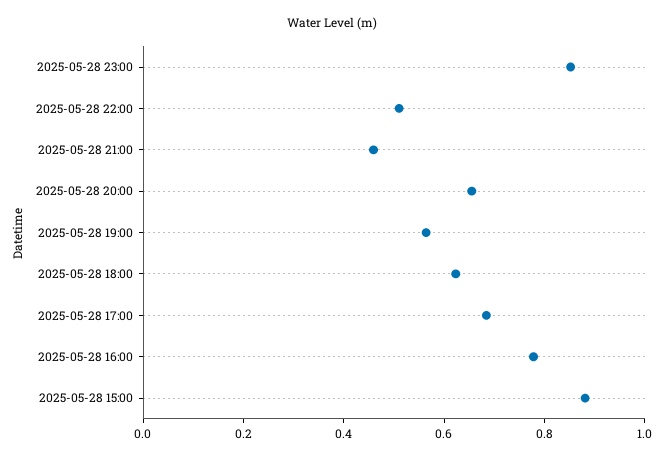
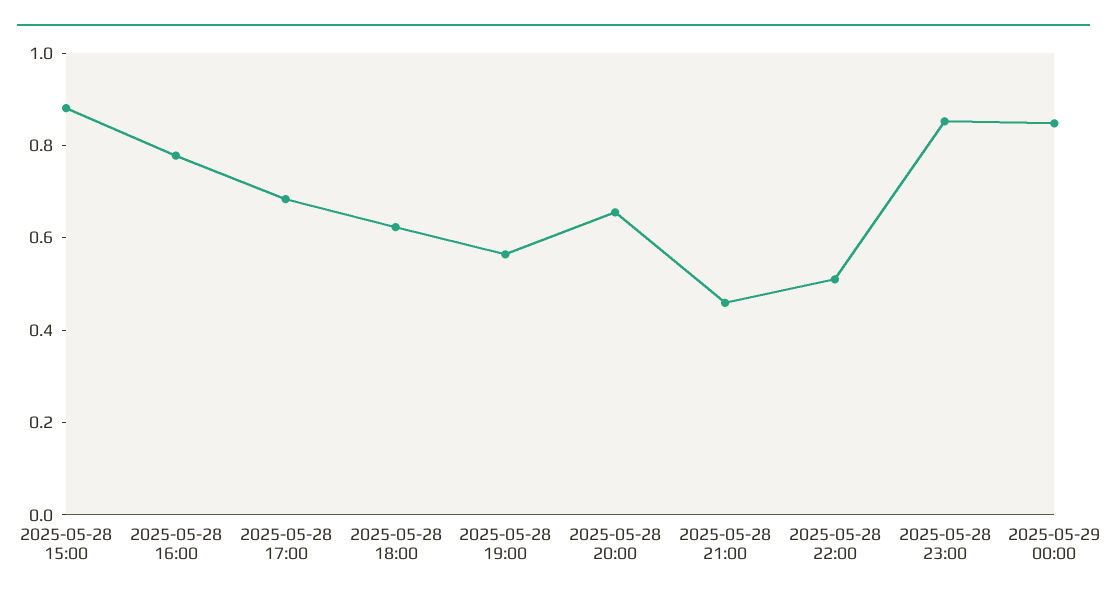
2025-05-29 00:00: none -> 0.85

